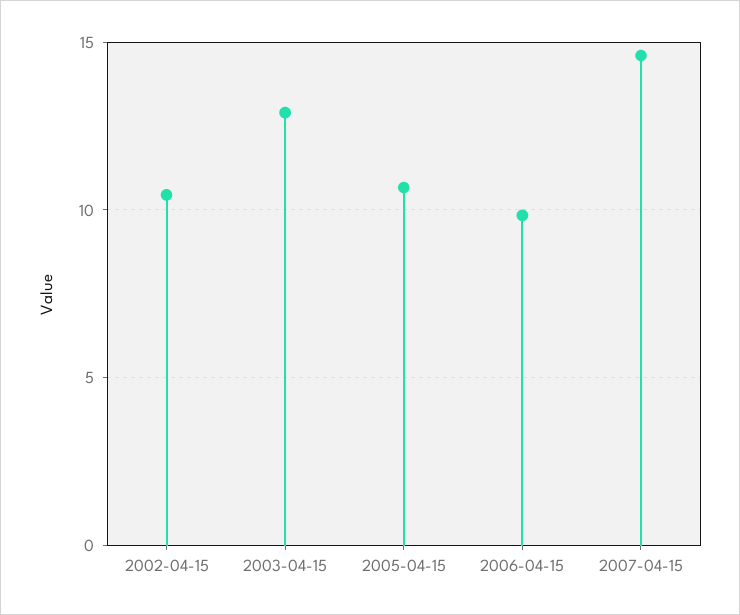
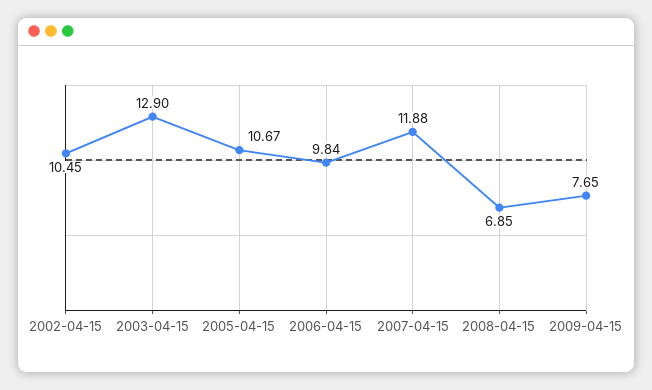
2007-04-15: 14.5 -> 11.88
2008-04-15: none -> 6.85
2009-04-15: none -> 7.65

